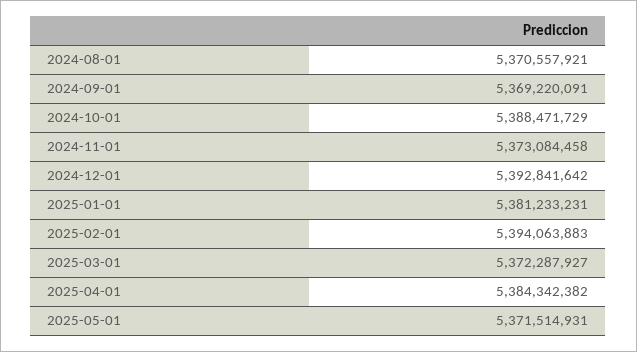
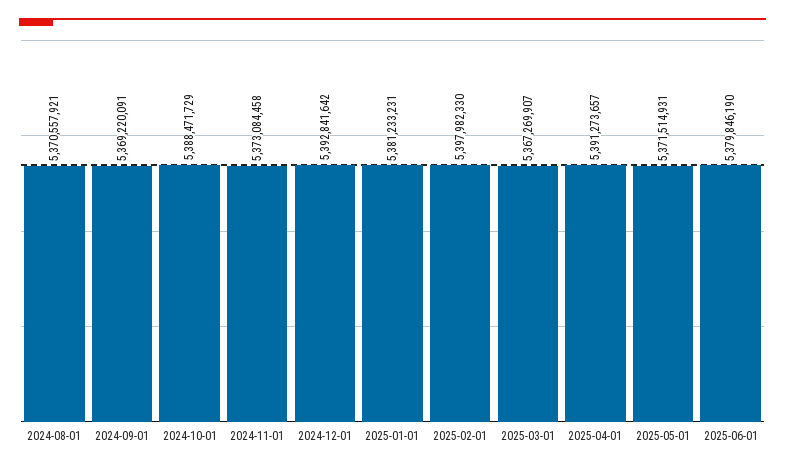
2025-02-01: 5394063883 -> 5397982330
2025-03-01: 5372287927 -> 5367269907
2025-04-01: 5384342382 -> 5391273657
2025-06-01: none -> 5379846190

